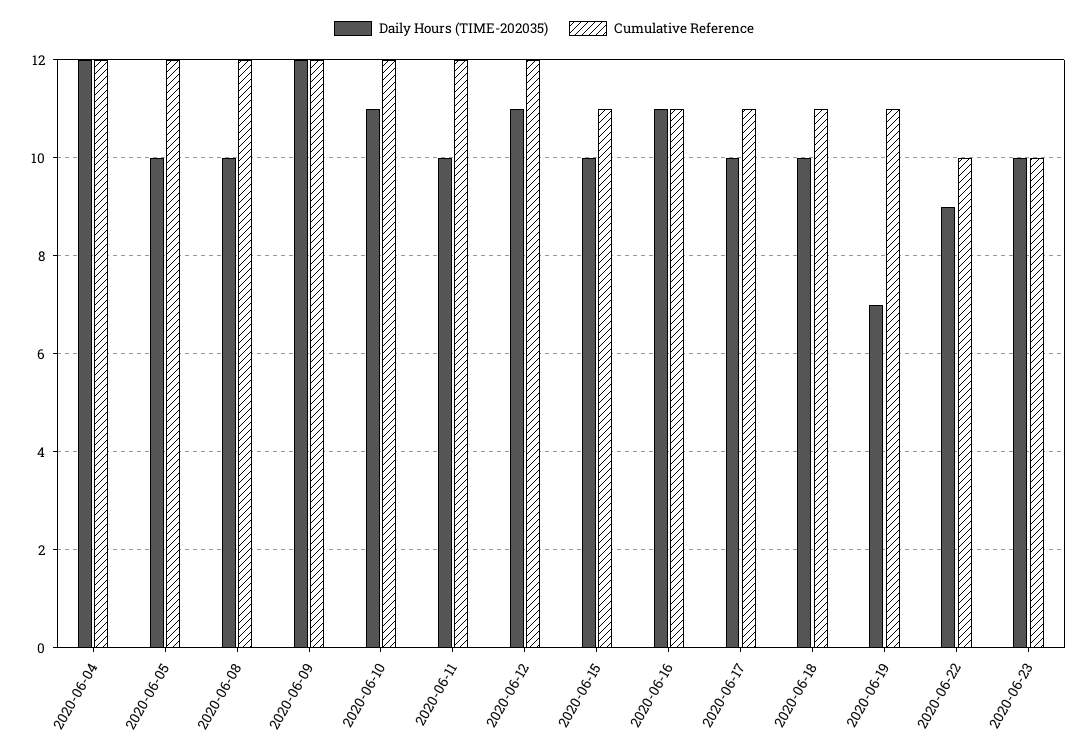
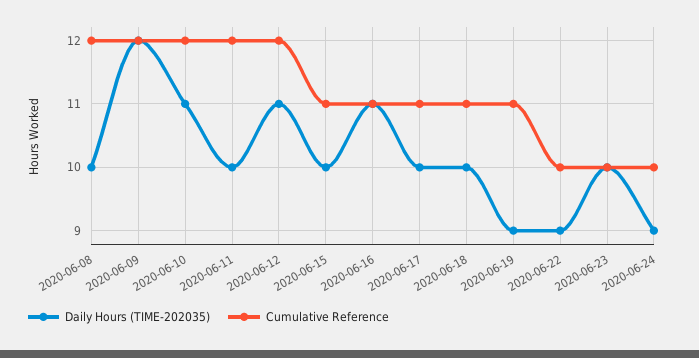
Daily Hours (TIME-202035), 2020-06-04: 12 -> none
Cumulative Reference, 2020-06-04: 12 -> none
Daily Hours (TIME-202035), 2020-06-05: 10 -> none
Cumulative Reference, 2020-06-05: 12 -> none
Daily Hours (TIME-202035), 2020-06-19: 7 -> 9
Daily Hours (TIME-202035), 2020-06-24: none -> 9
Cumulative Reference, 2020-06-24: none -> 10

